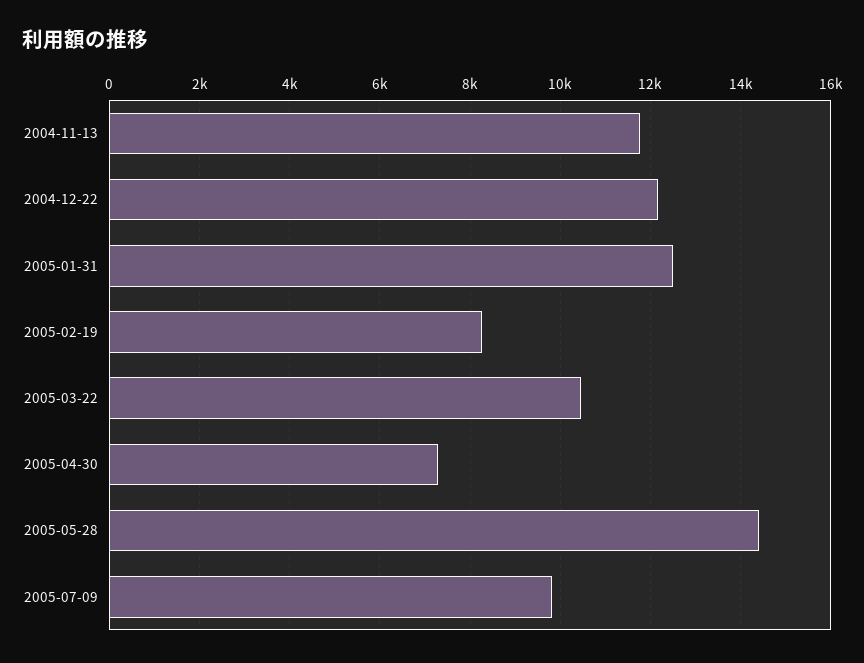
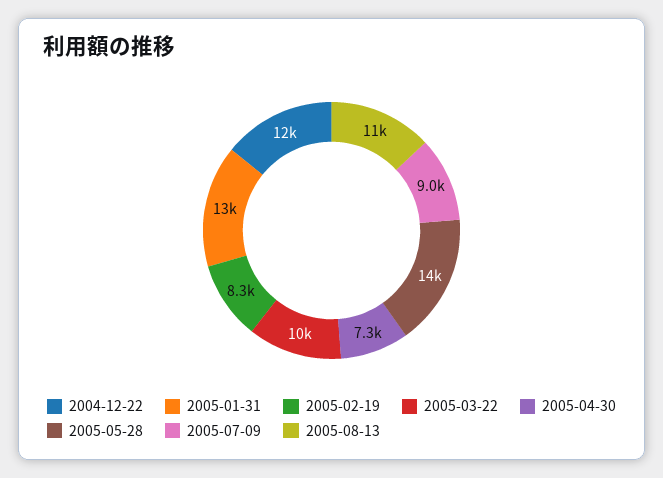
2004-11-13: 11800 -> none
2005-07-09: 9800 -> 9000
2005-08-13: none -> 11000

